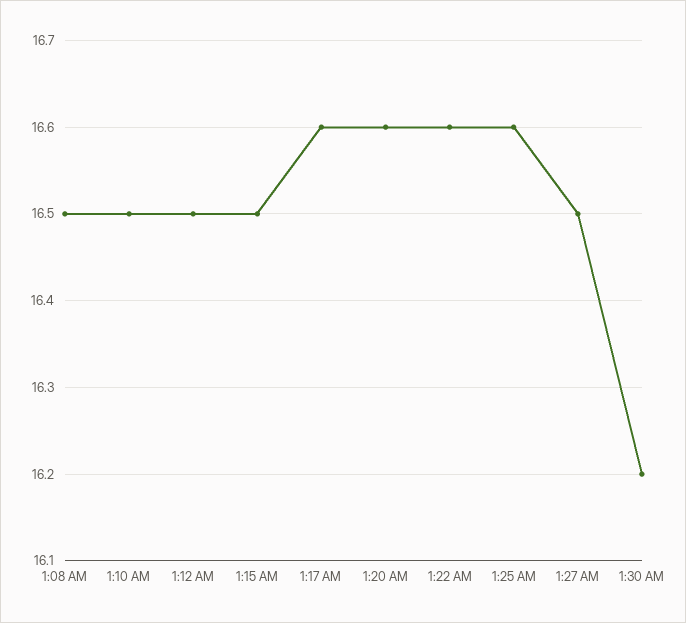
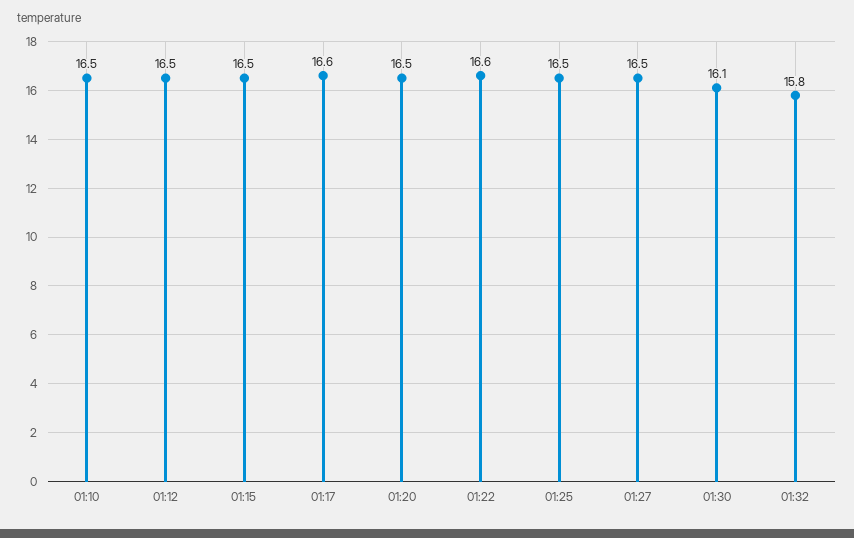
1:08 AM: 16.5 -> none
1:20 AM: 16.6 -> 16.5
1:25 AM: 16.6 -> 16.5
1:30 AM: 16.2 -> 16.1
01:32: none -> 15.8

